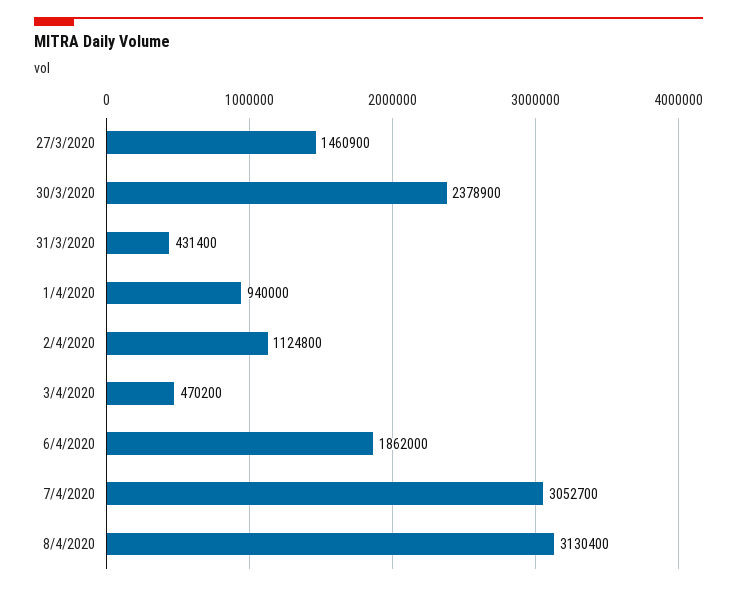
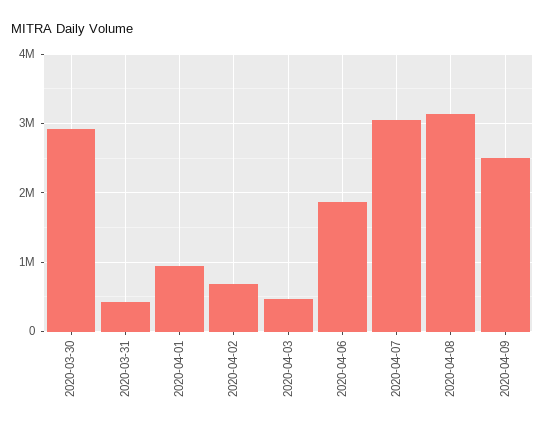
27/3/2020: 1460900 -> none
30/3/2020: 2378900 -> 2900000
2/4/2020: 1124800 -> 700000
2020-04-09: none -> 2500000

